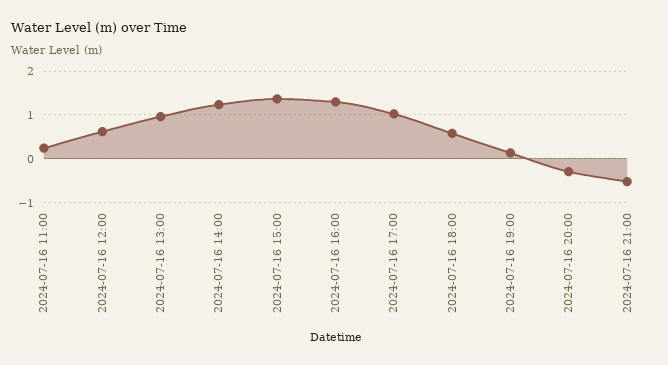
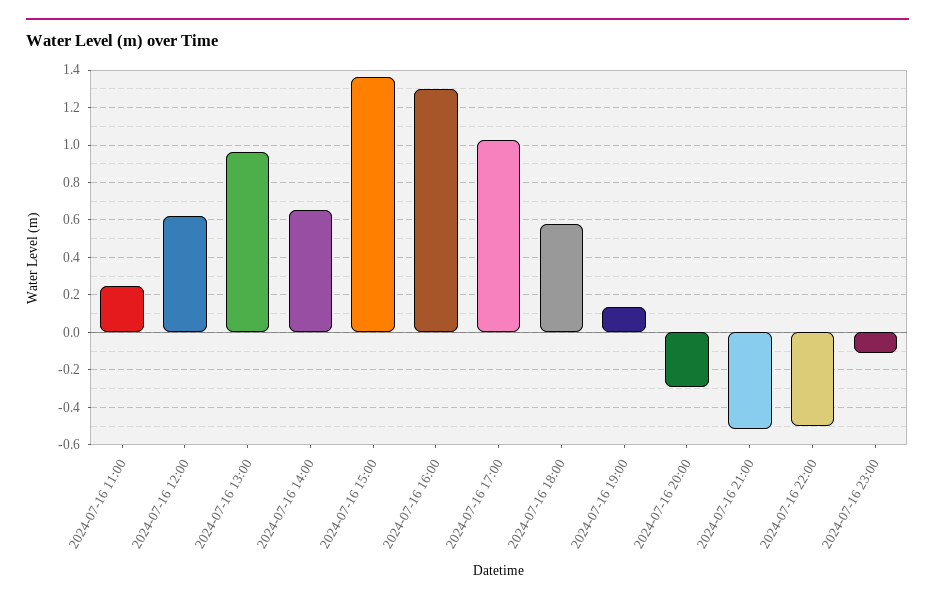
2024-07-16 14:00: 1.2 -> 0.65
2024-07-16 22:00: none -> -0.5
2024-07-16 23:00: none -> -0.1

